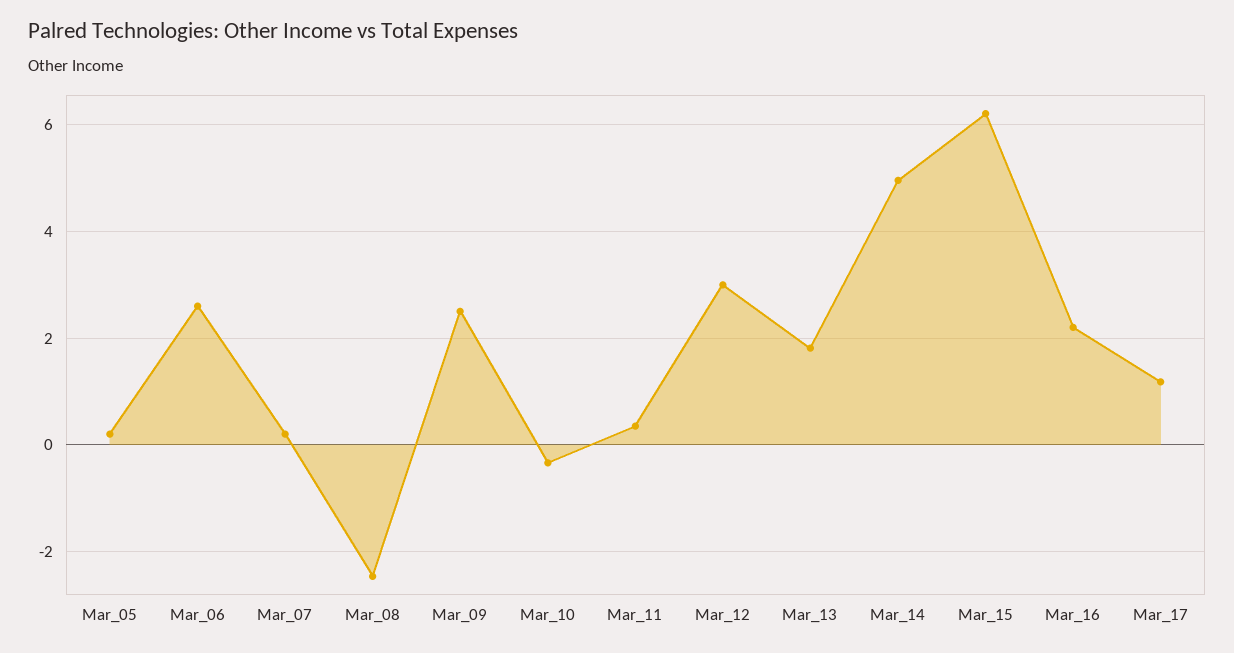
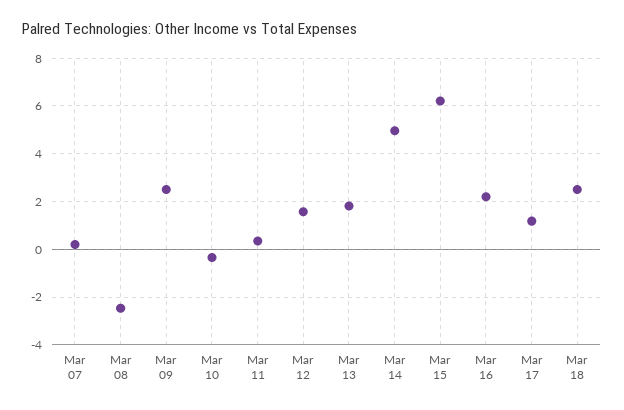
Mar_05: 0.2 -> none
Mar_06: 2.6 -> none
Mar_12: 3 -> 1.5
Mar 18: none -> 2.5

